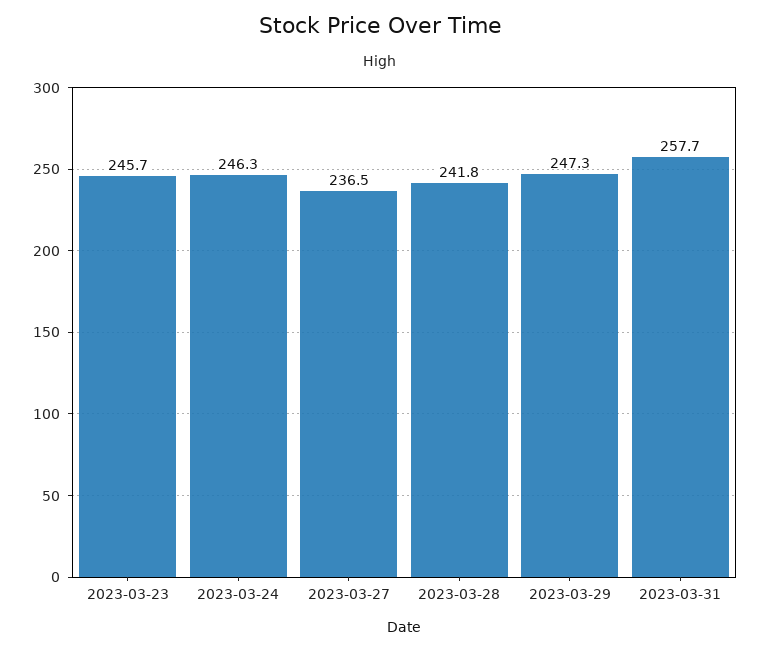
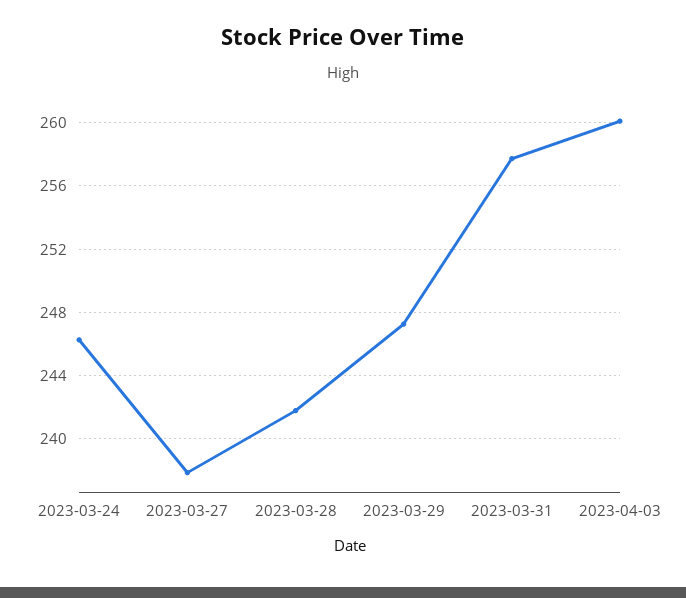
2023-03-23: 245.7 -> none
2023-03-27: 236.5 -> 238
2023-04-03: none -> 260

